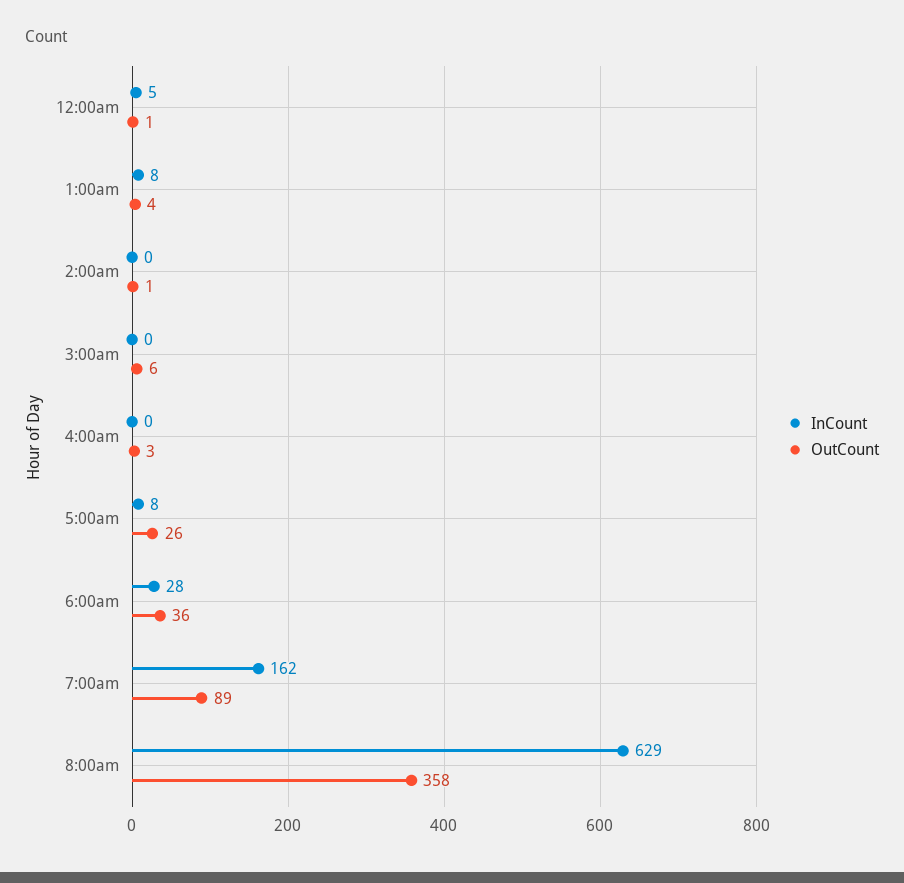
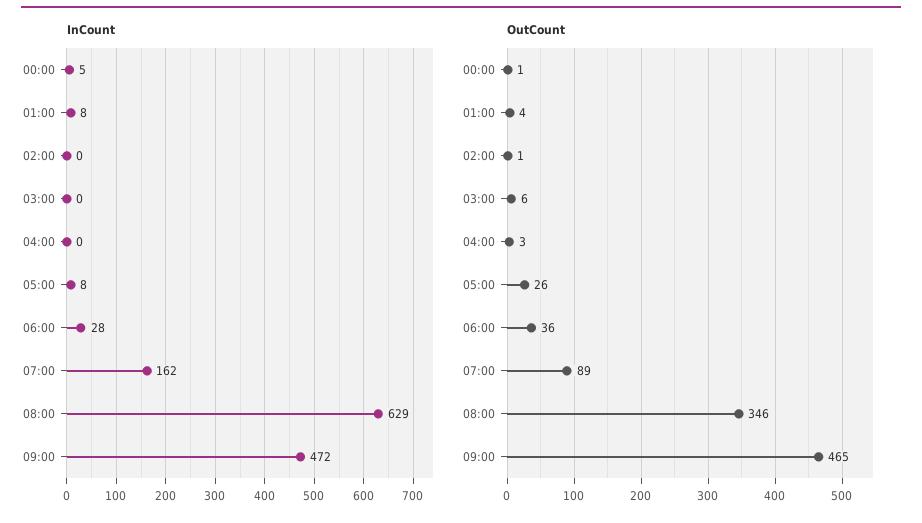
OutCount, 8:00am: 358 -> 346
InCount, 09:00: none -> 472
OutCount, 09:00: none -> 465

